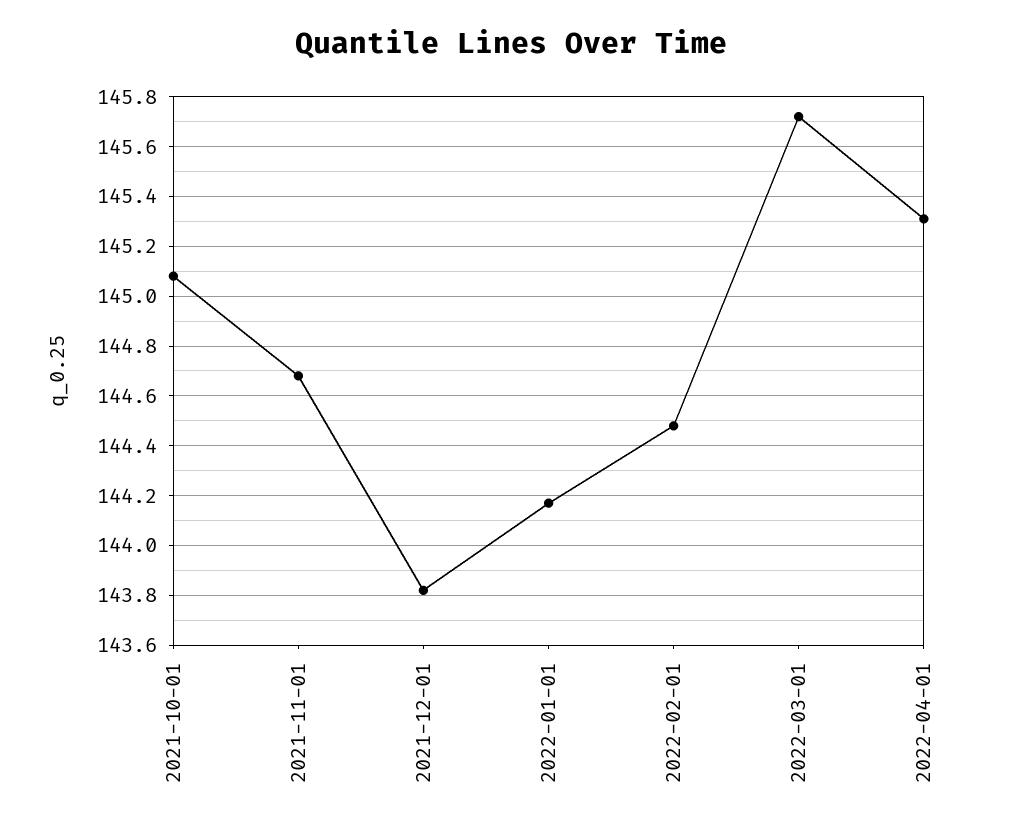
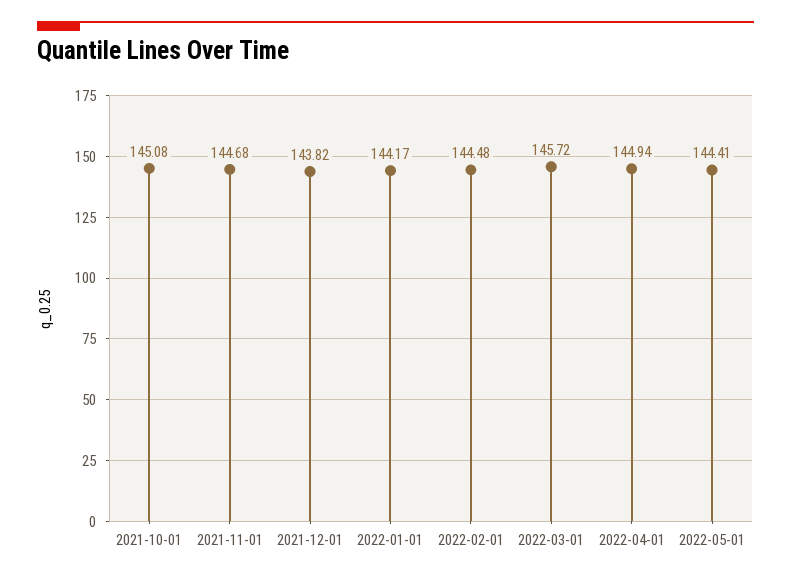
2022-04-01: 145.3 -> 144.94
2022-05-01: none -> 144.41

